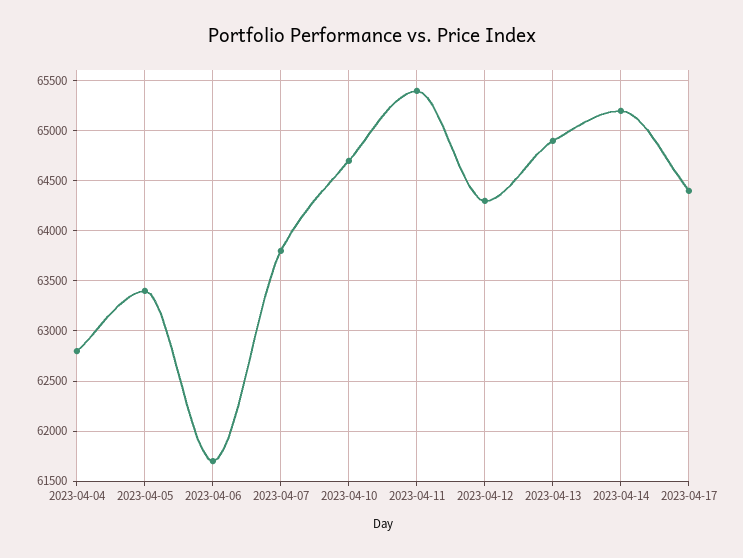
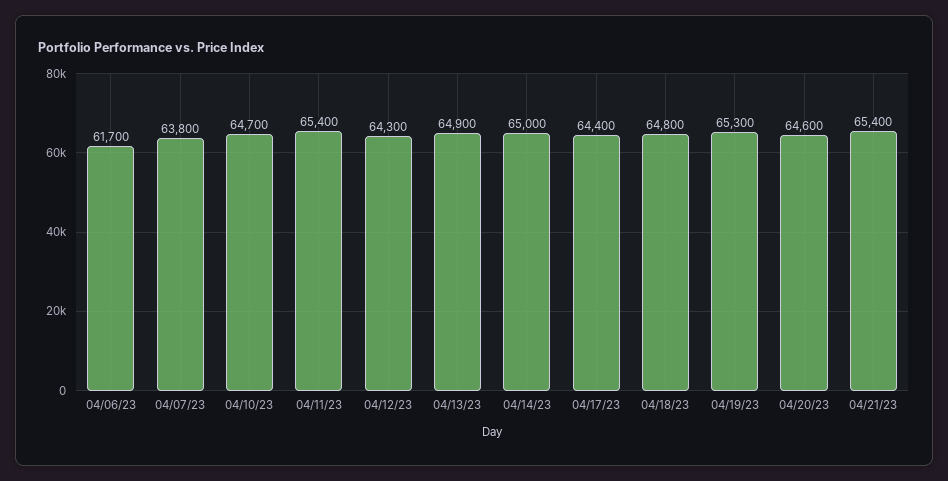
2023-04-04: 62800 -> none
2023-04-05: 63400 -> none
2023-04-14: 65200 -> 65000
04/18/23: none -> 64800
04/19/23: none -> 65300
04/20/23: none -> 64600
04/21/23: none -> 65400

